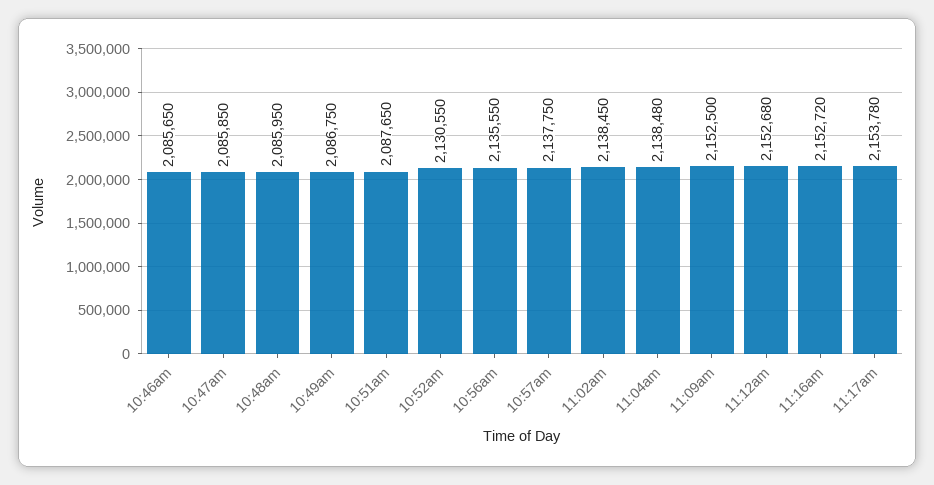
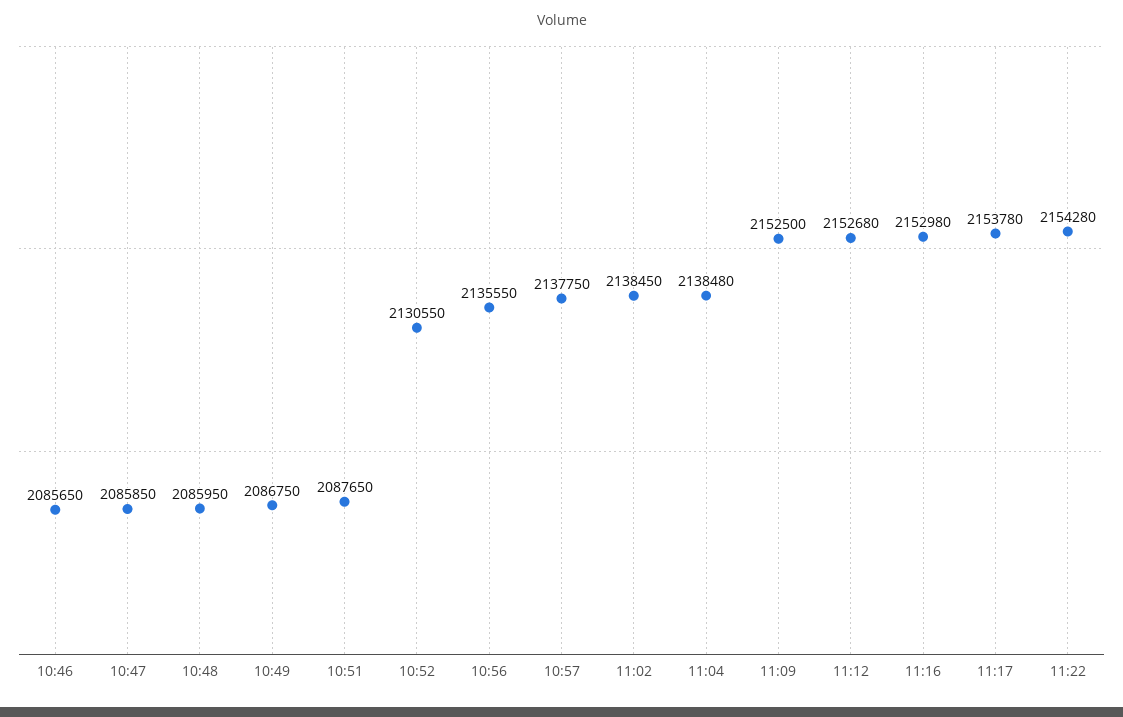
11:16am: 2152720 -> 2152980
11:22: none -> 2154280

